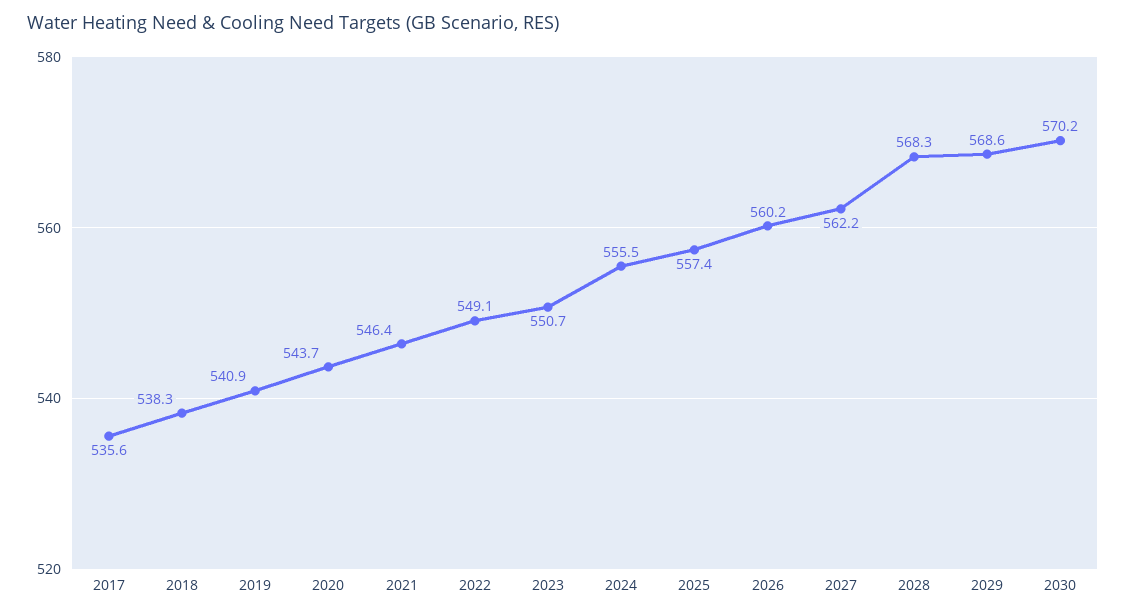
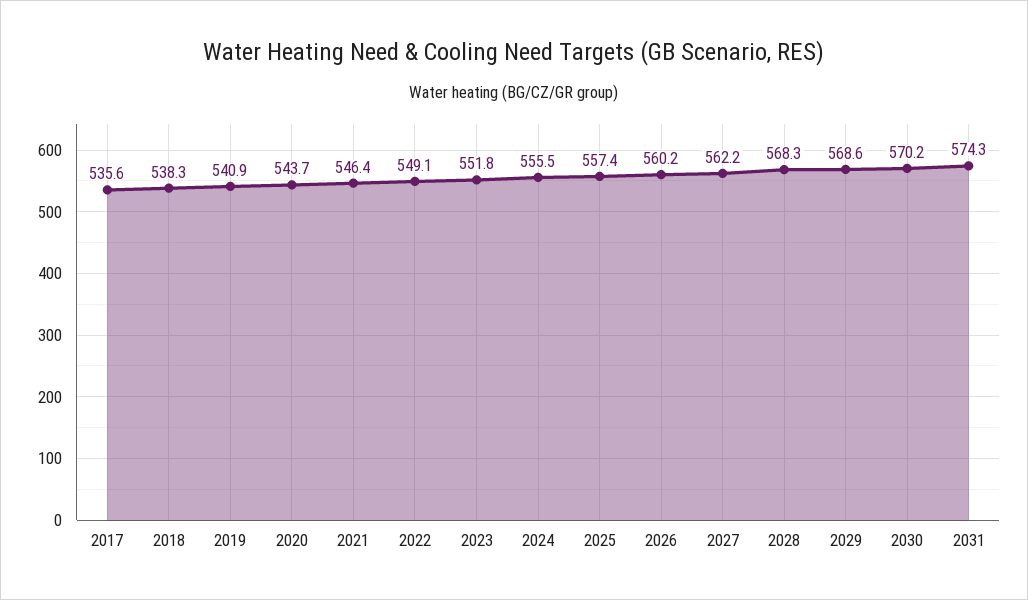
2023: 550.7 -> 551.8
2031: none -> 574.3

